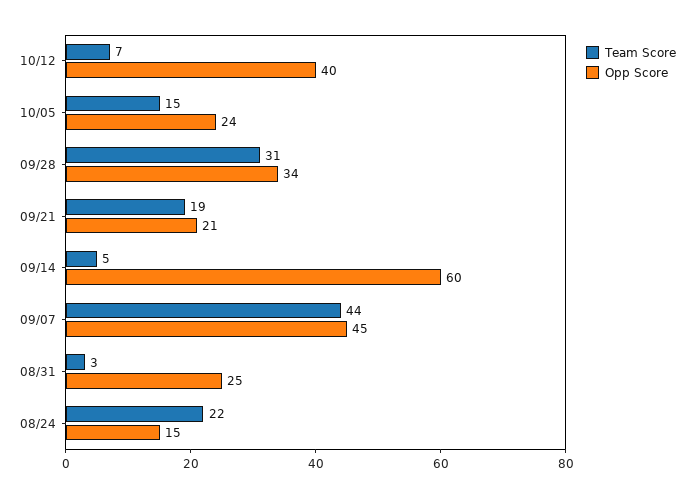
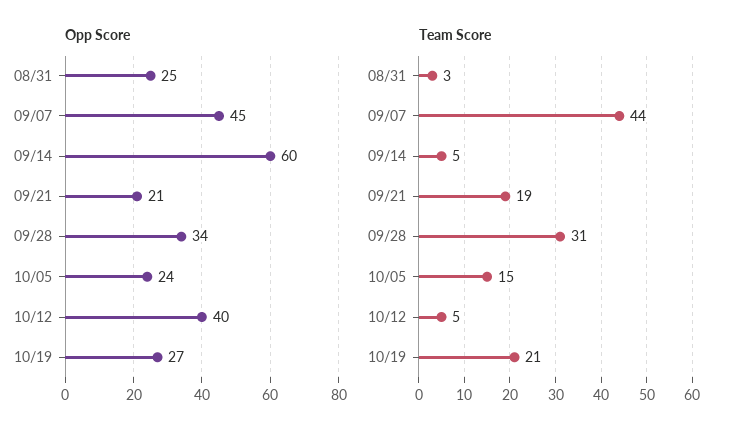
Team Score, 10/12: 7 -> 5
Team Score, 08/24: 22 -> none
Opp Score, 08/24: 15 -> none
Opp Score, 10/19: none -> 27
Team Score, 10/19: none -> 21

